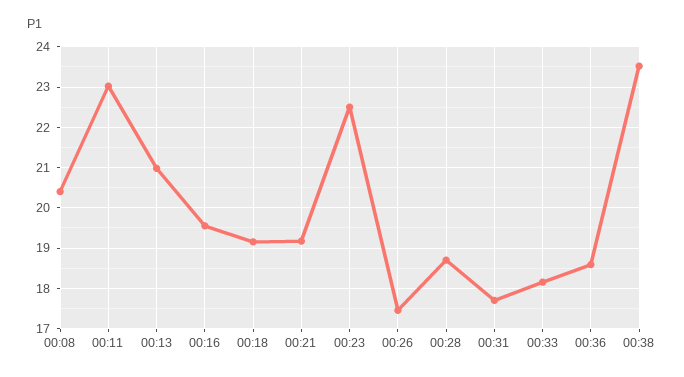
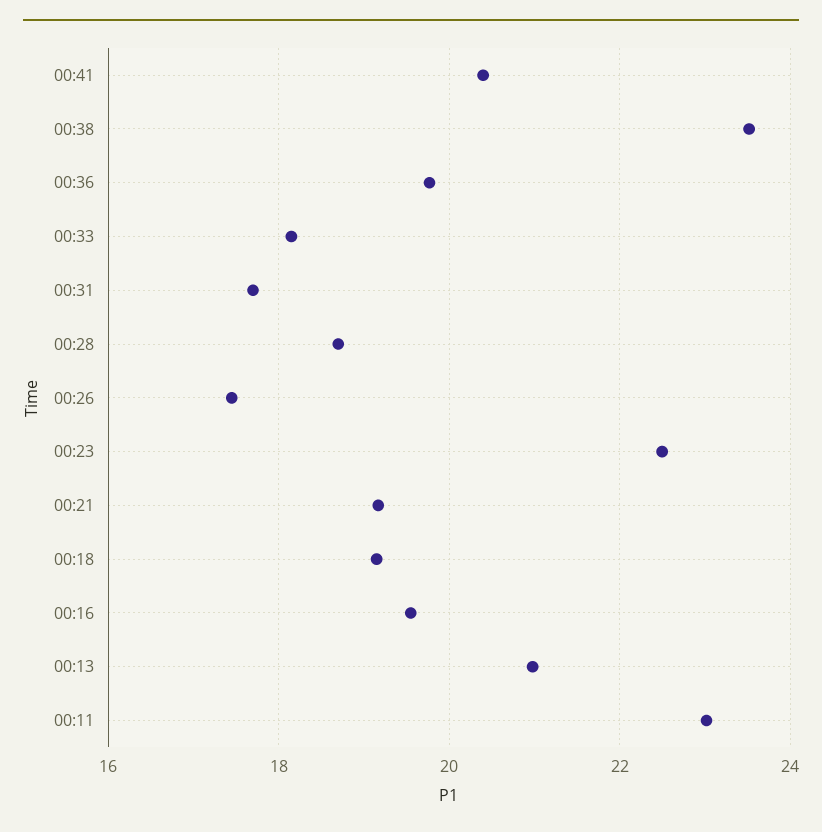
00:08: 20.4 -> none
00:36: 18.6 -> 19.8
00:41: none -> 20.4

